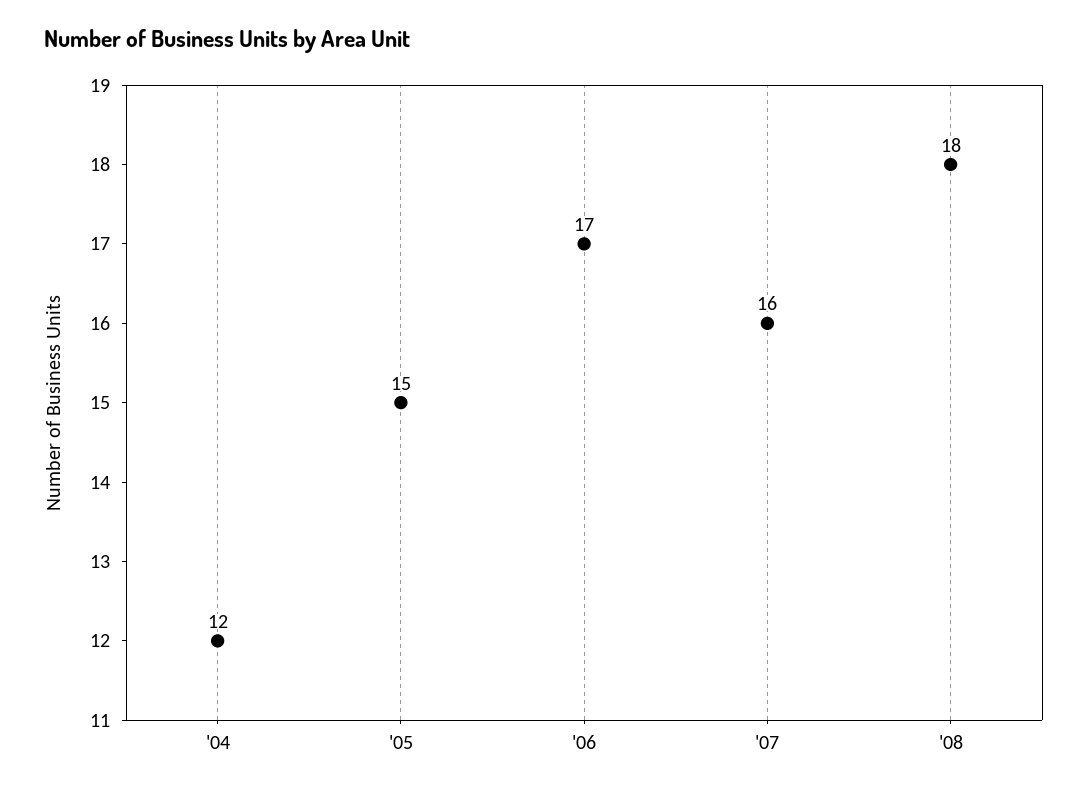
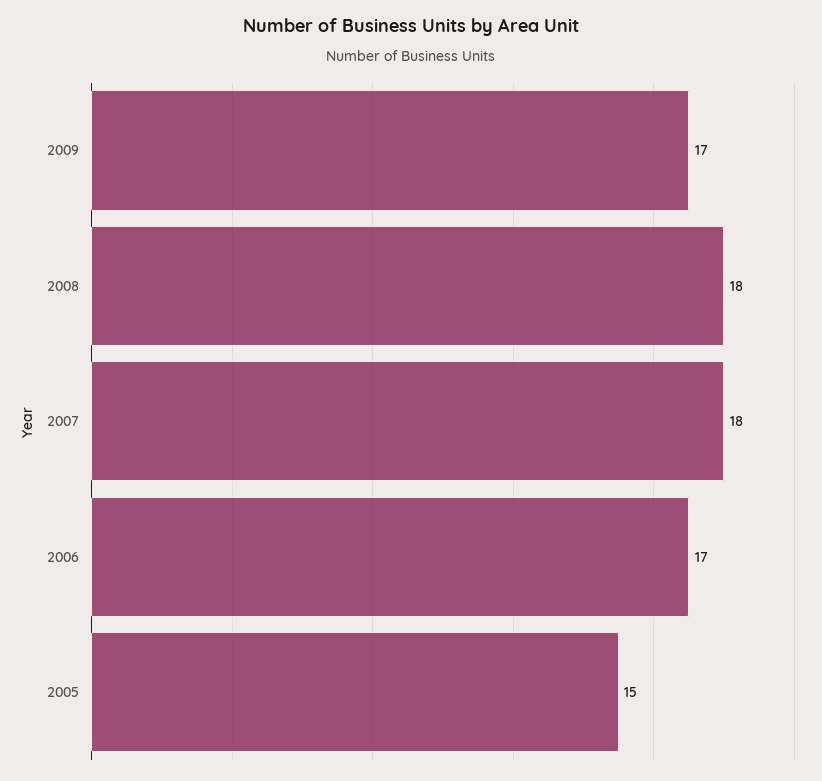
'04: 12 -> none
'07: 16 -> 18
2009: none -> 17

